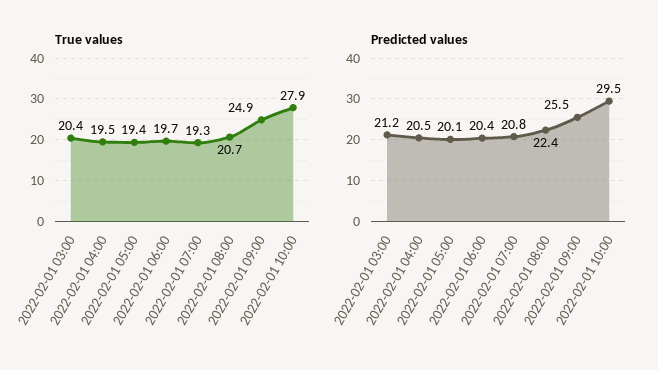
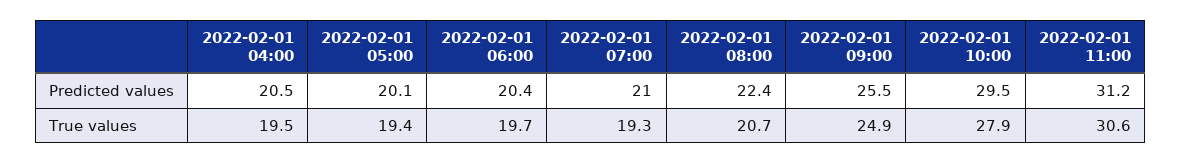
True values, 2022-02-01 03:00: 20.4 -> none
Predicted values, 2022-02-01 03:00: 21.2 -> none
Predicted values, 2022-02-01 07:00: 20.8 -> 21
Predicted values, 2022-02-01 11:00: none -> 31.2
True values, 2022-02-01 11:00: none -> 30.6

